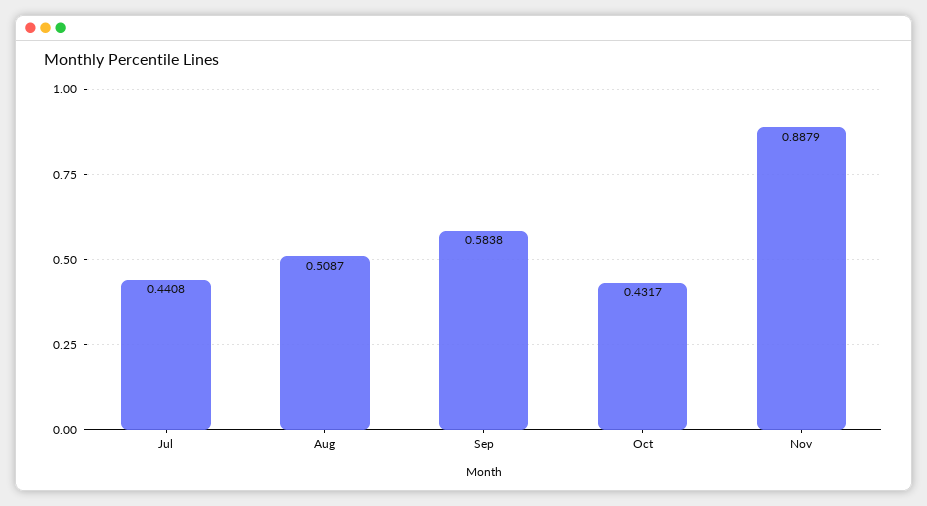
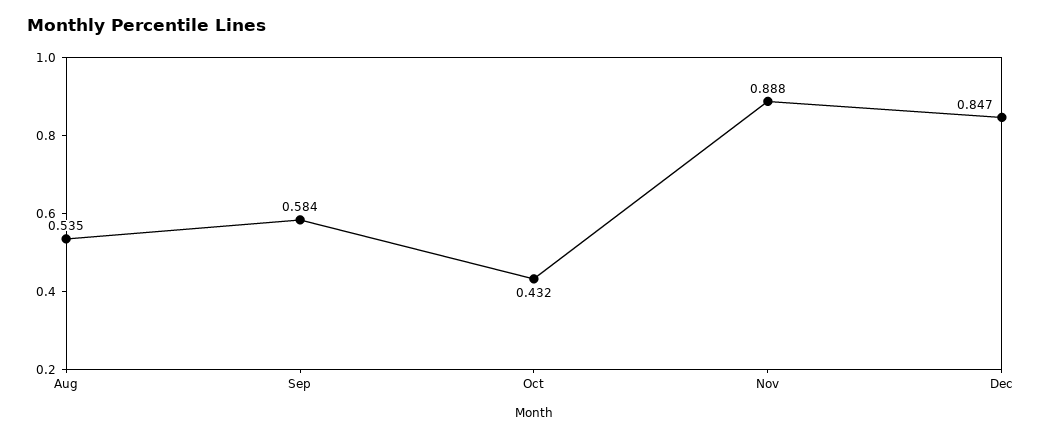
Jul: 0.4408 -> none
Aug: 0.5087 -> 0.535
Dec: none -> 0.847

